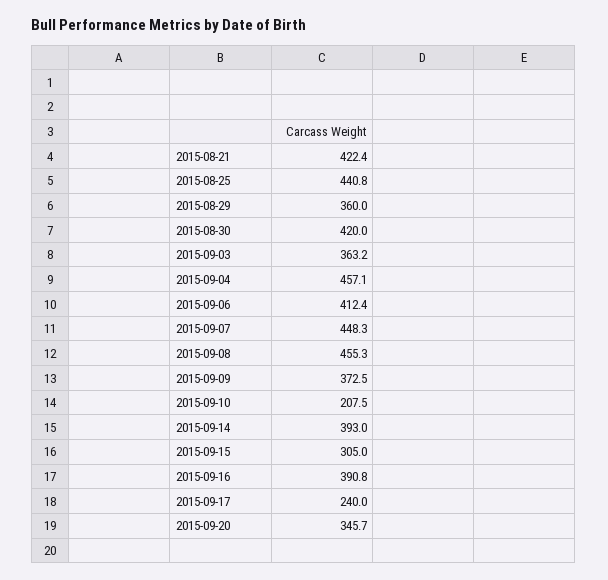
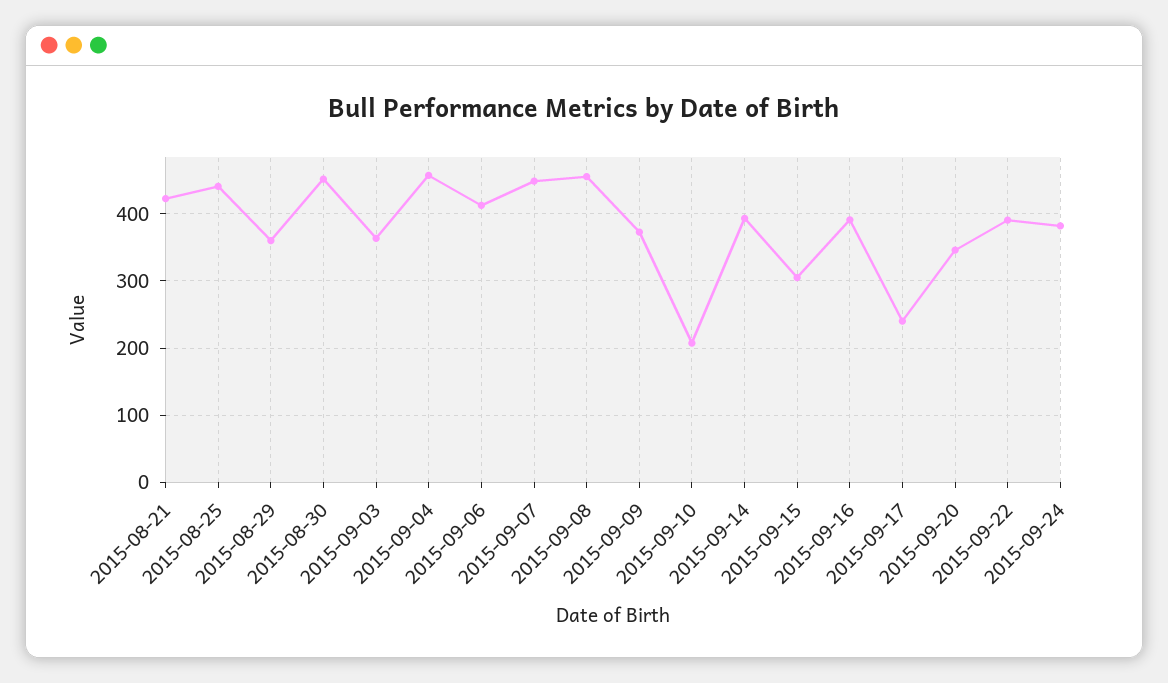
2015-08-30: 420 -> 450
2015-09-22: none -> 390
2015-09-24: none -> 380

